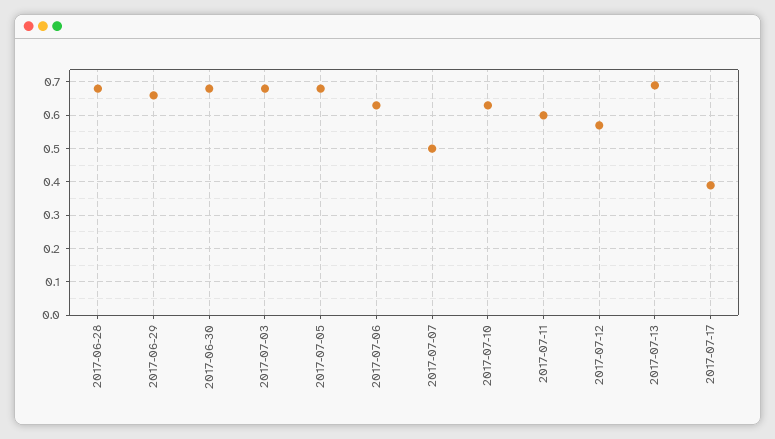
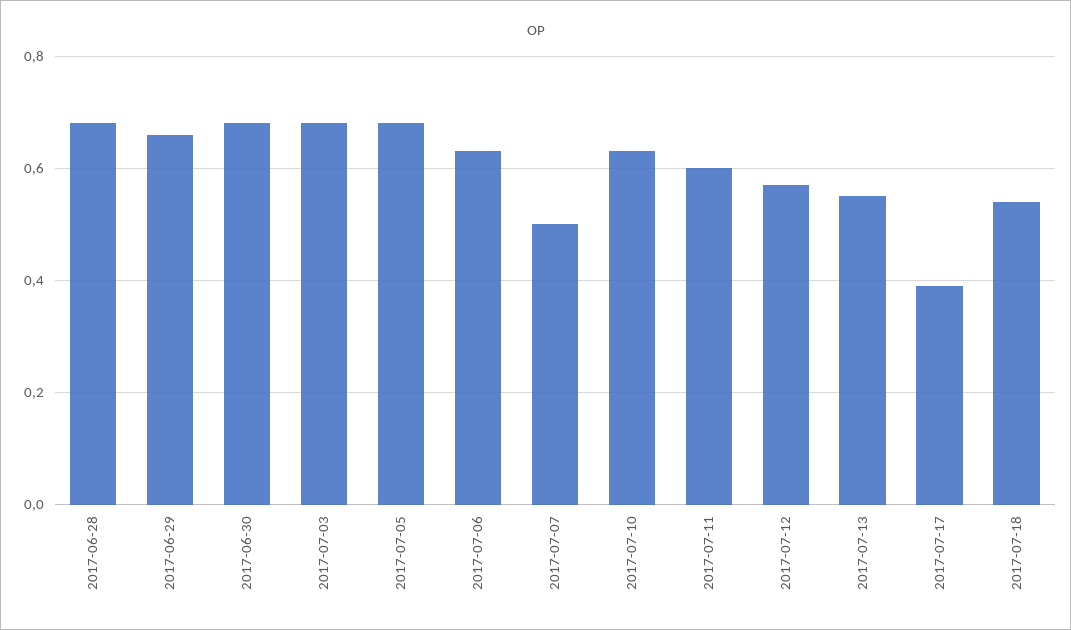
2017-07-13: 0.7 -> 0.55
2017-07-18: none -> 0.55

